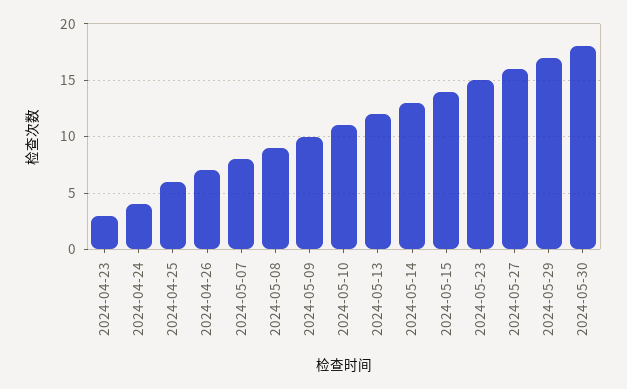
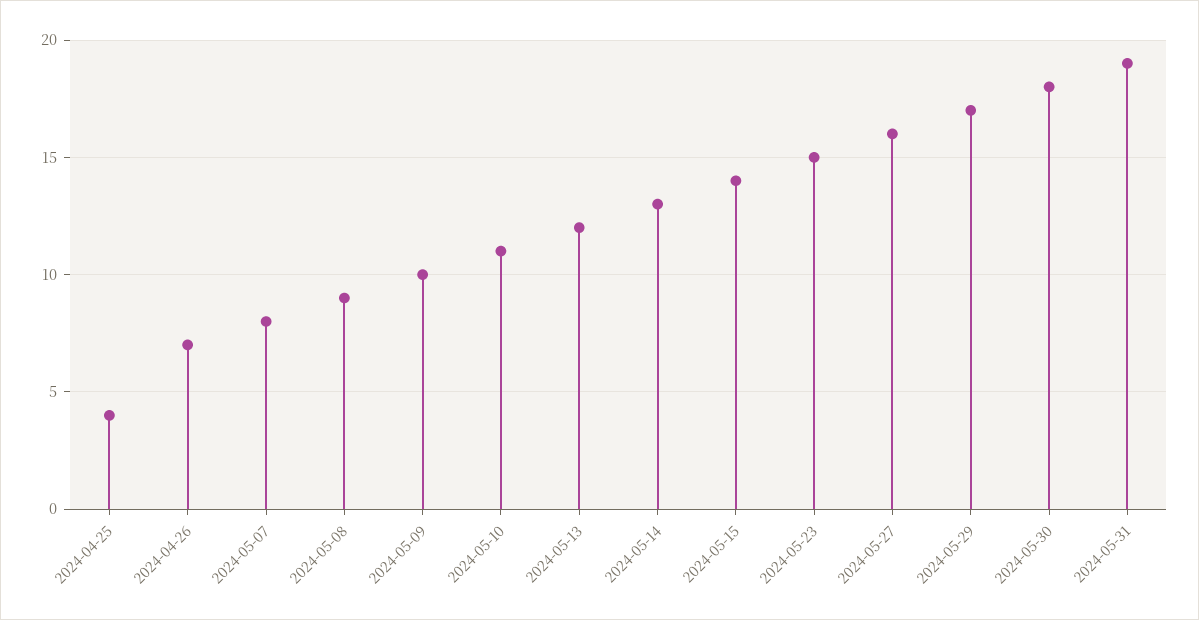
2024-04-23: 3 -> none
2024-04-24: 4 -> none
2024-04-25: 6 -> 4
2024-05-31: none -> 19

